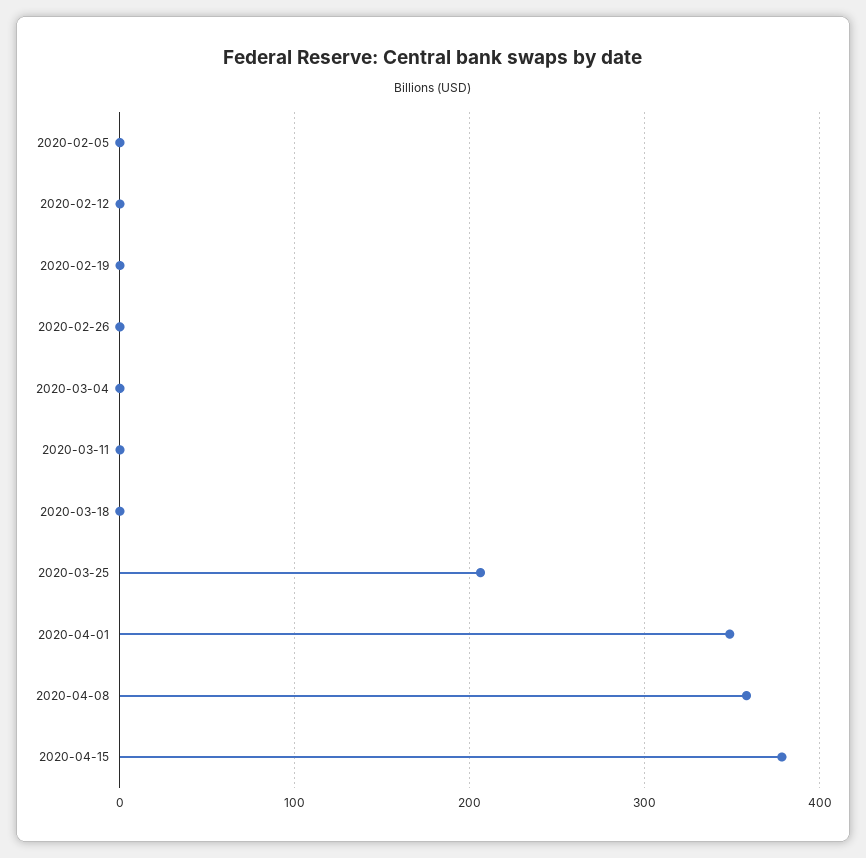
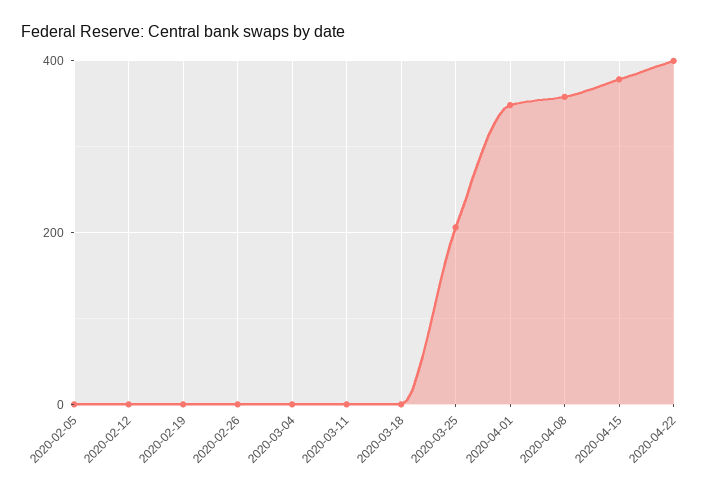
2020-04-22: none -> 400

